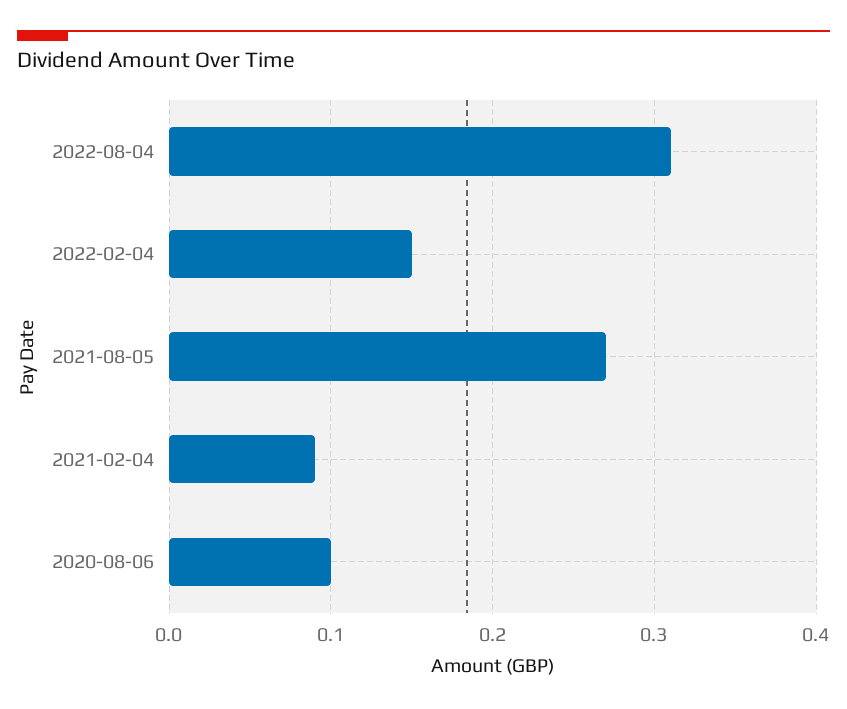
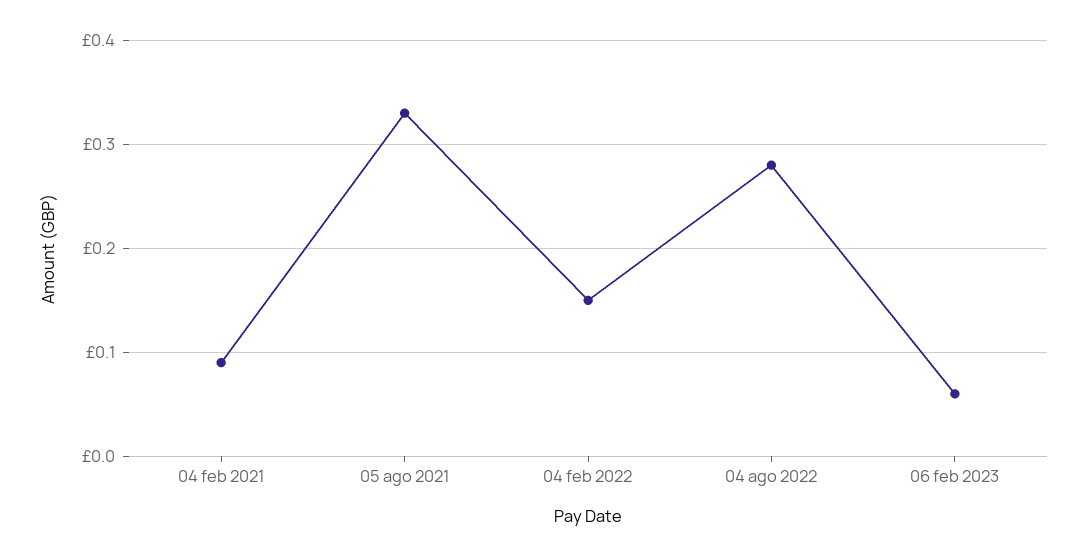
2022-08-04: 0.31 -> 0.28
2021-08-05: 0.27 -> 0.33
2020-08-06: 0.1 -> none
06 feb 2023: none -> 0.06

